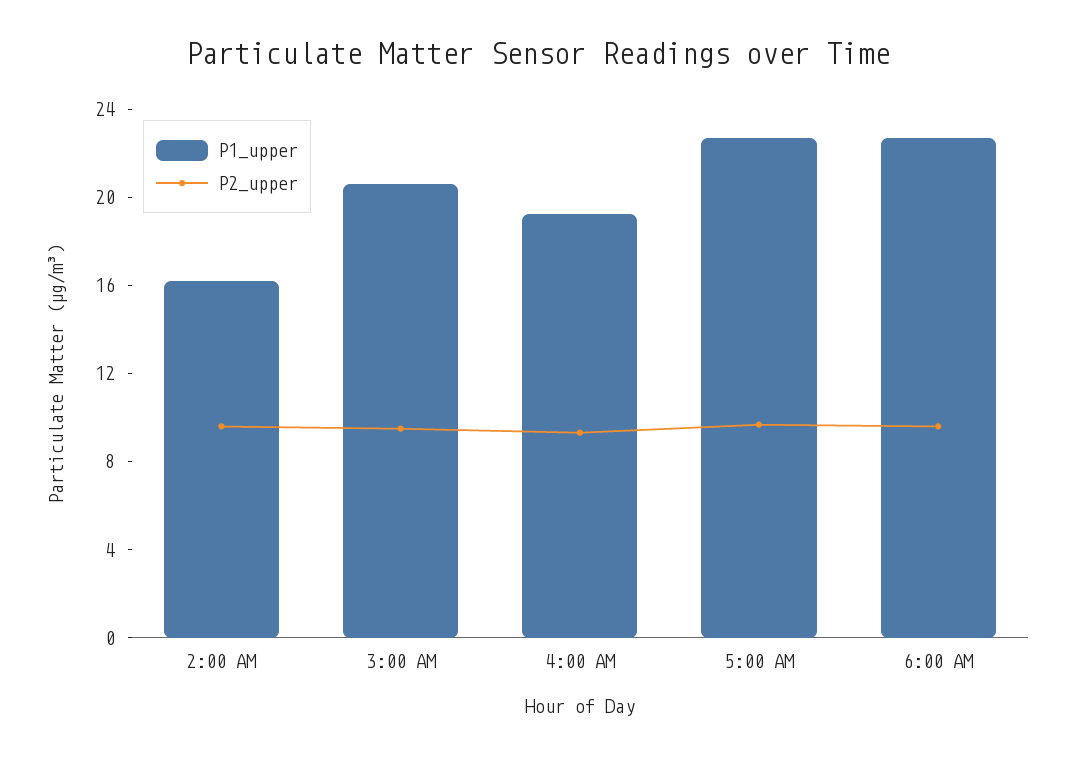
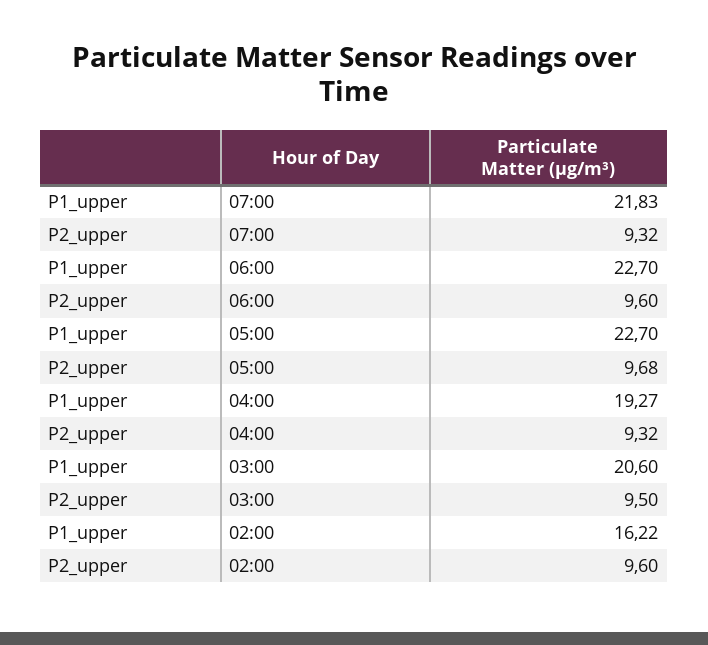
P1_upper, 07:00: none -> 21.83
P2_upper, 07:00: none -> 9.32

